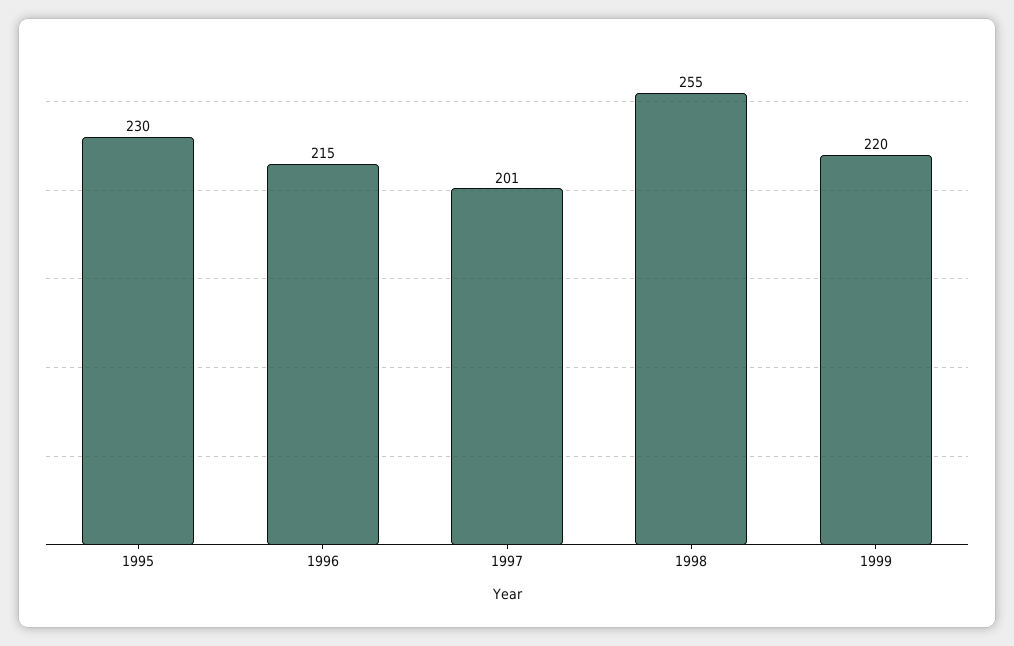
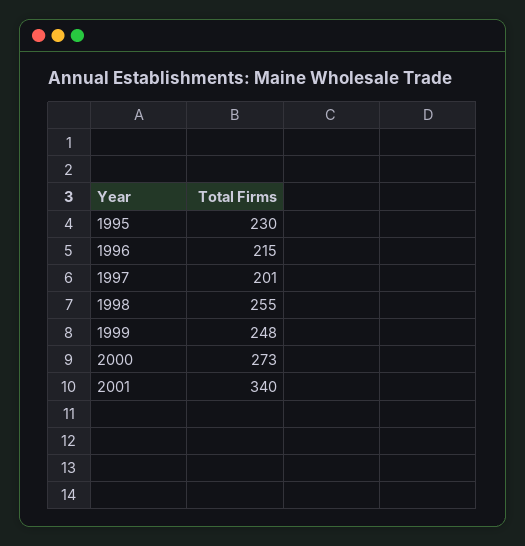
1999: 220 -> 248
2000: none -> 273
2001: none -> 340

